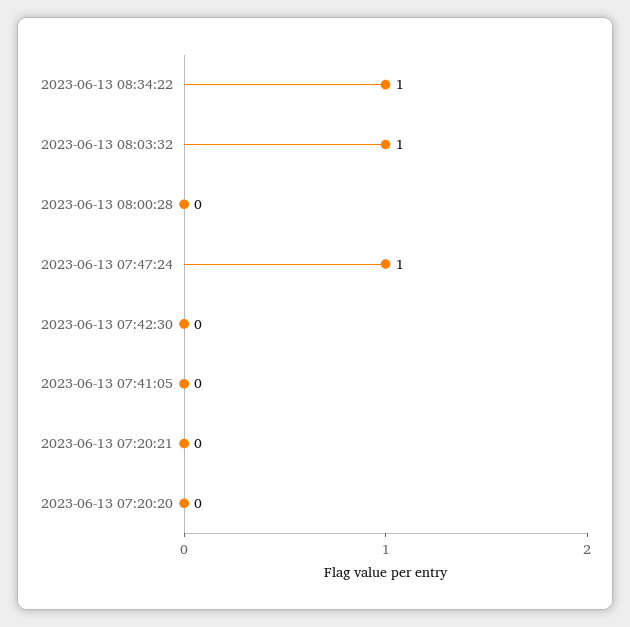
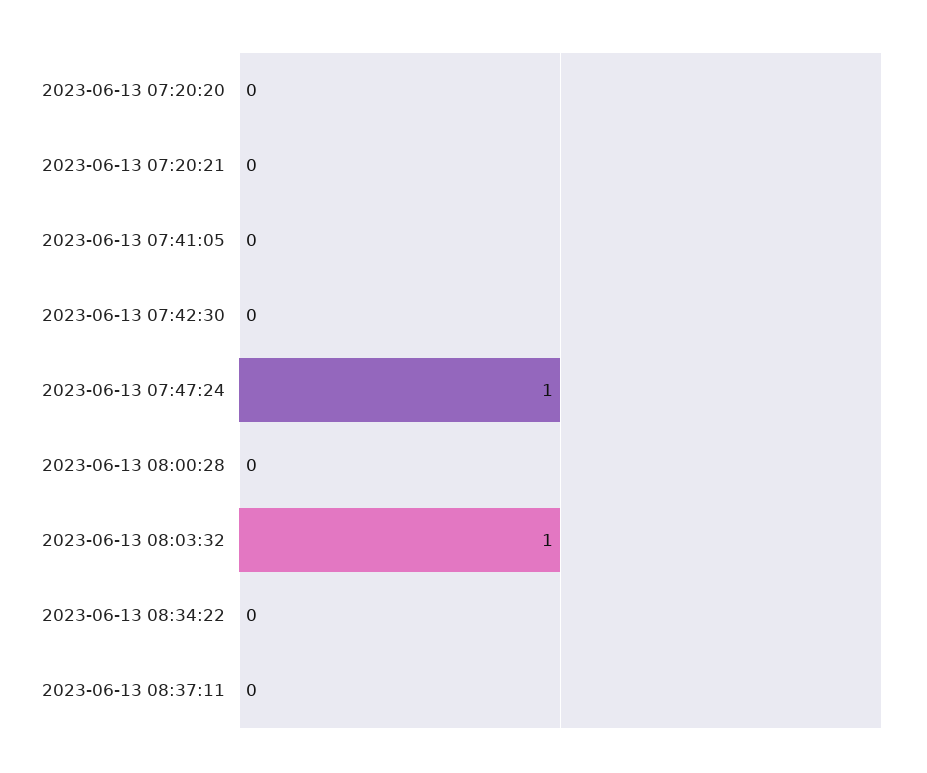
2023-06-13 08:34:22: 1 -> 0
2023-06-13 08:37:11: none -> 0

